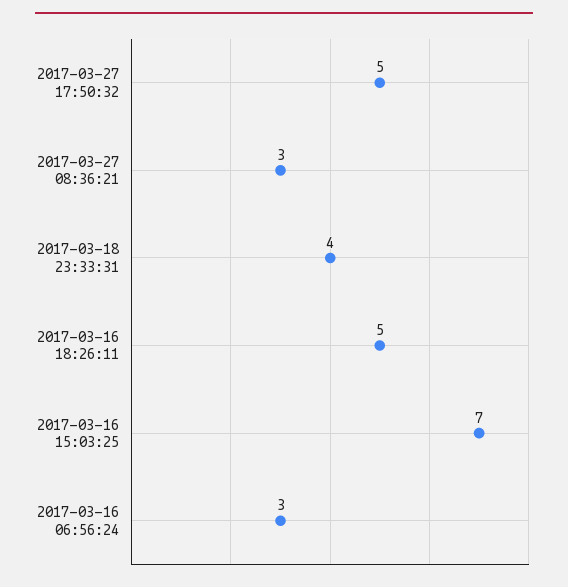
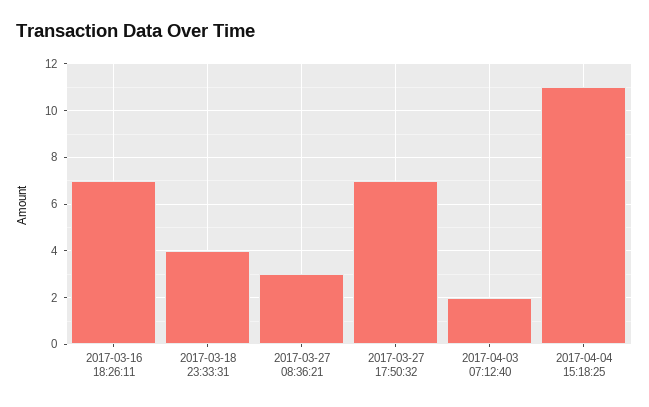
2017-03-27 17:50:32: 5 -> 7
2017-03-16 18:26:11: 5 -> 7
2017-03-16 15:03:25: 7 -> none
2017-03-16 06:56:24: 3 -> none
2017-04-03 07:12:40: none -> 2
2017-04-04 15:18:25: none -> 11

